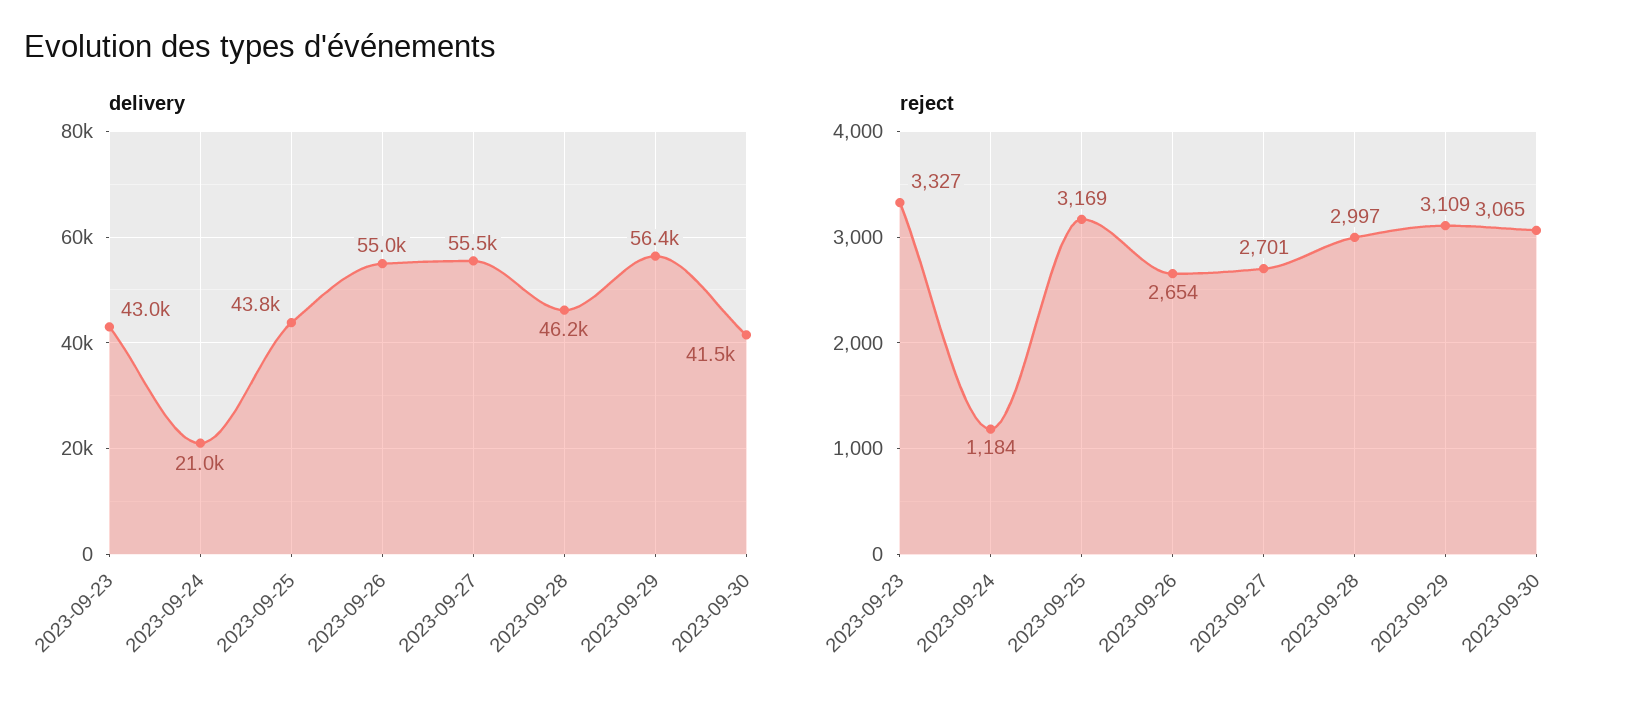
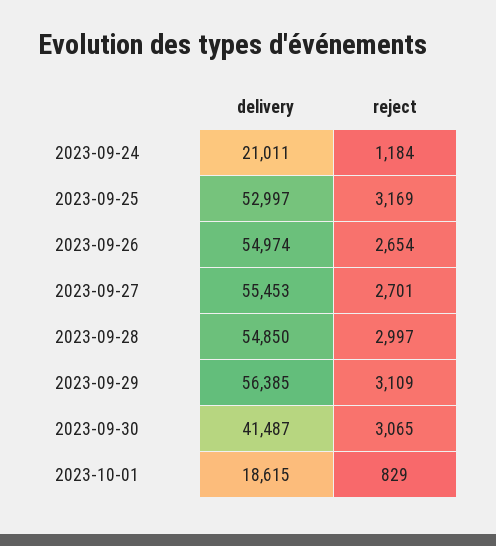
delivery, 2023-09-23: 43000 -> none
delivery, 2023-09-25: 43800 -> 52997
delivery, 2023-09-28: 46200 -> 54850
reject, 2023-09-23: 3327 -> none
delivery, 2023-10-01: none -> 18615
reject, 2023-10-01: none -> 829

